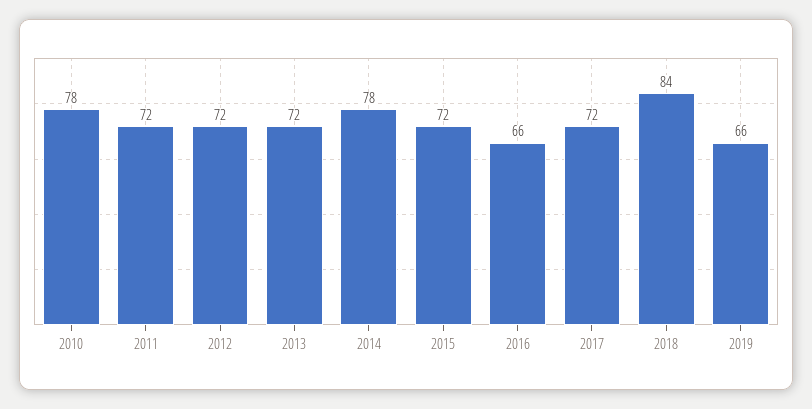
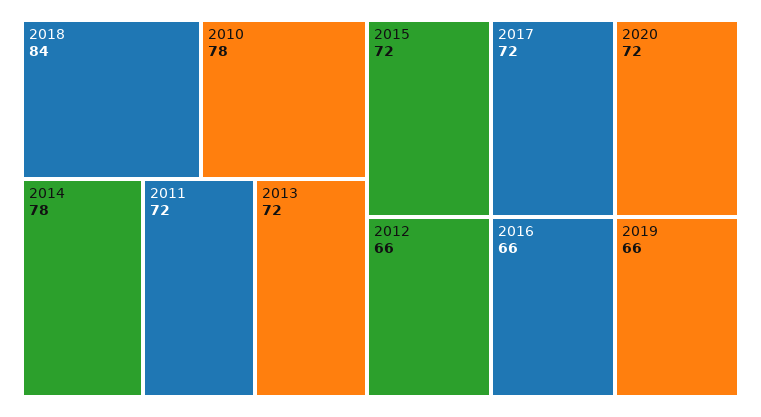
2012: 72 -> 66
2020: none -> 72

